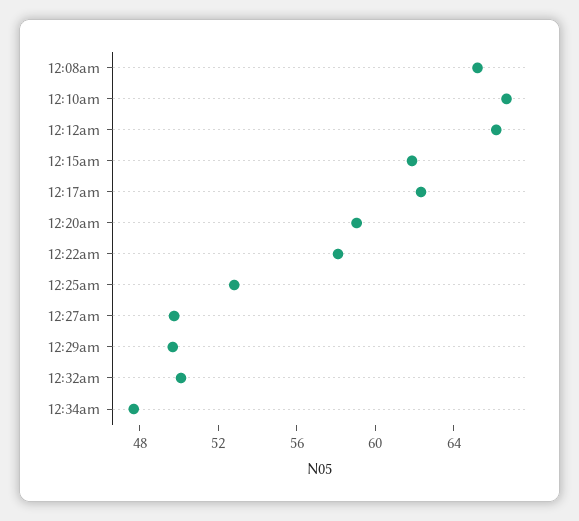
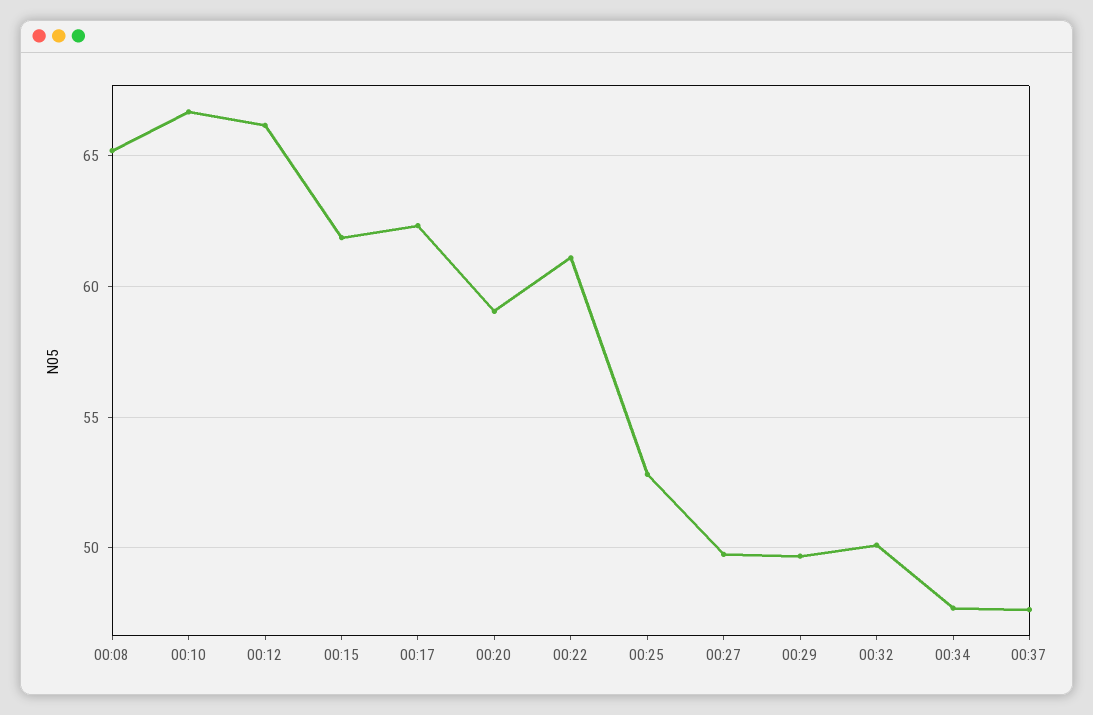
12:22am: 58 -> 61
00:37: none -> 47.5

